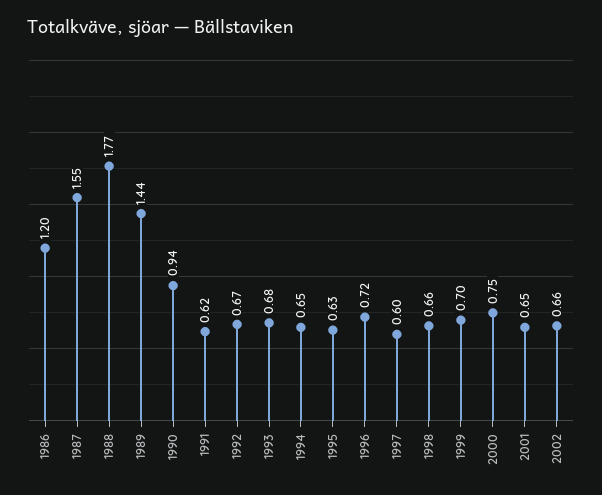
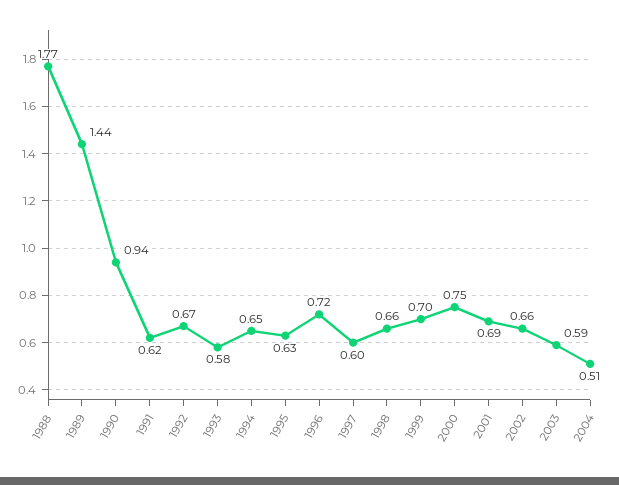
1986: 1.2 -> none
1987: 1.55 -> none
1993: 0.68 -> 0.58
2001: 0.65 -> 0.69
2003: none -> 0.59
2004: none -> 0.51

